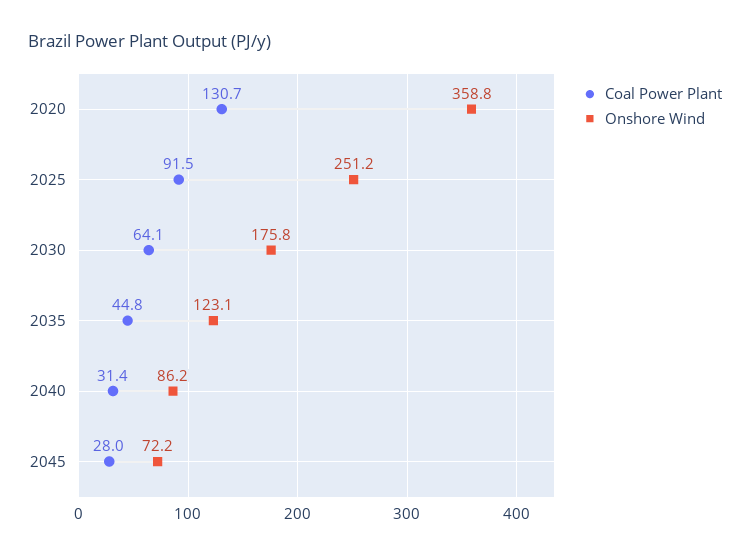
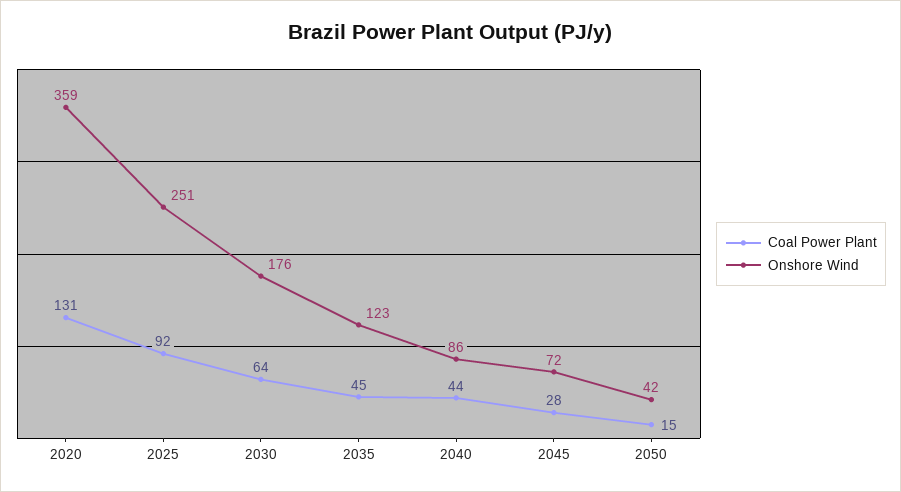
Coal Power Plant, 2040: 31.4 -> 44
Coal Power Plant, 2050: none -> 15
Onshore Wind, 2050: none -> 42

